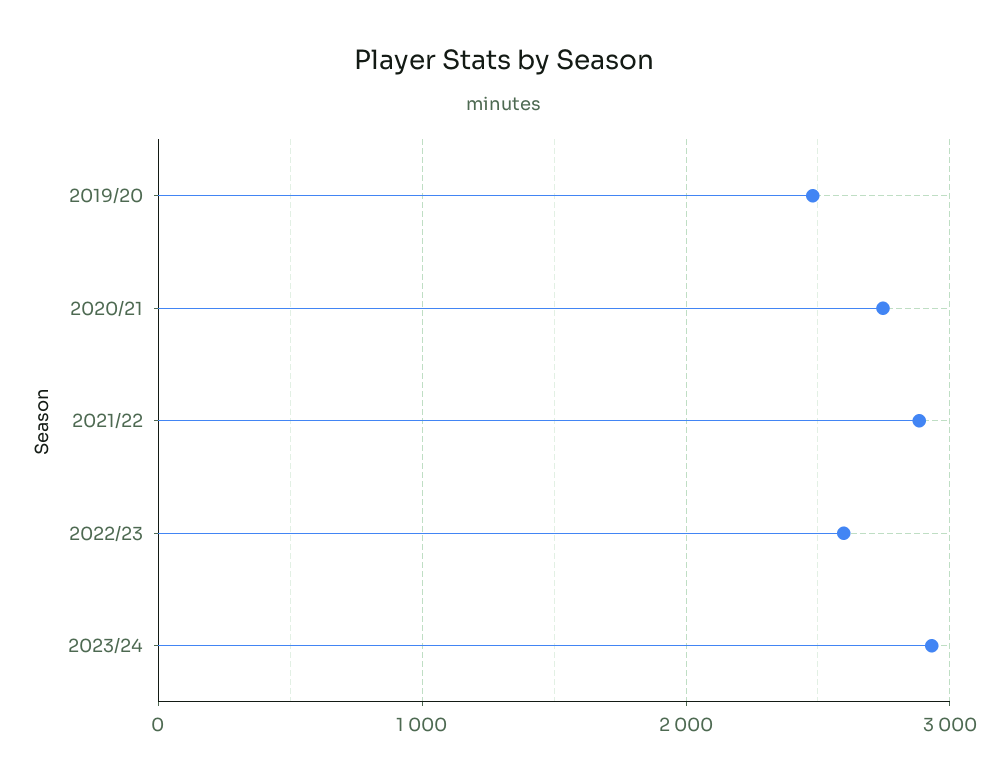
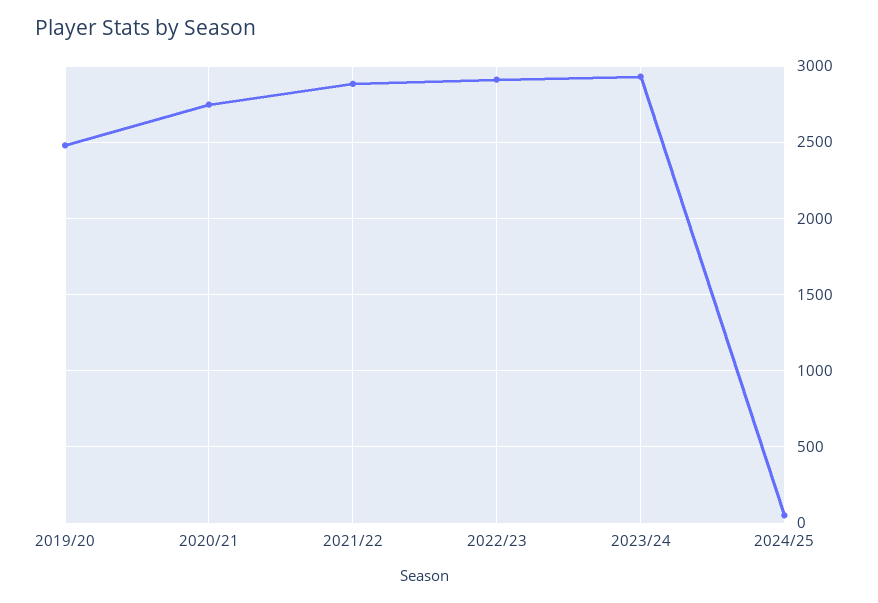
2022/23: 2600 -> 2900
2024/25: none -> 50

